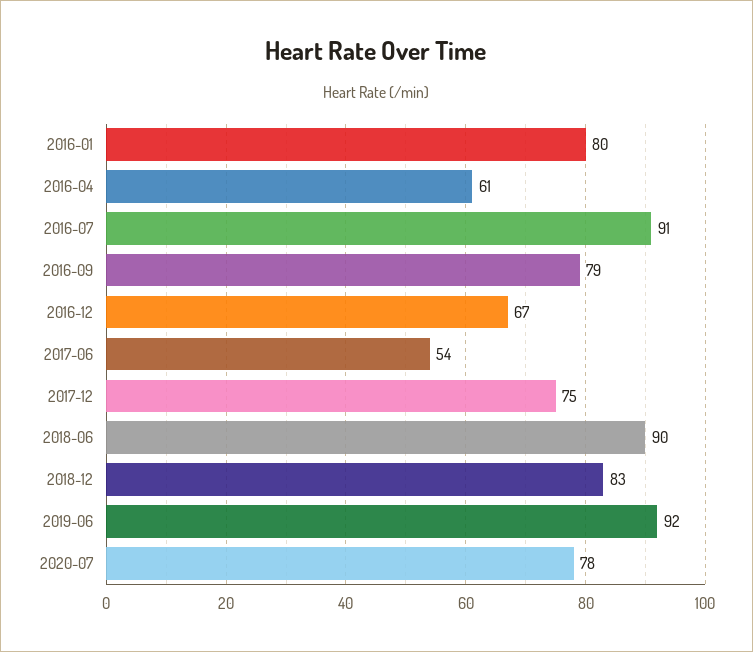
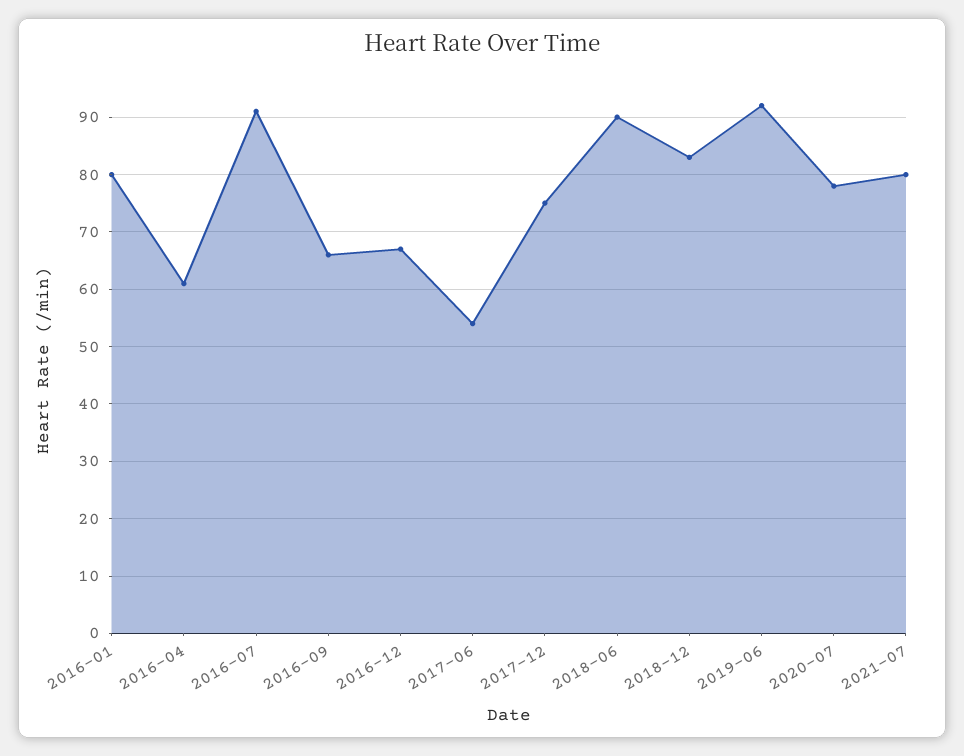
2016-09: 79 -> 65
2021-07: none -> 80

